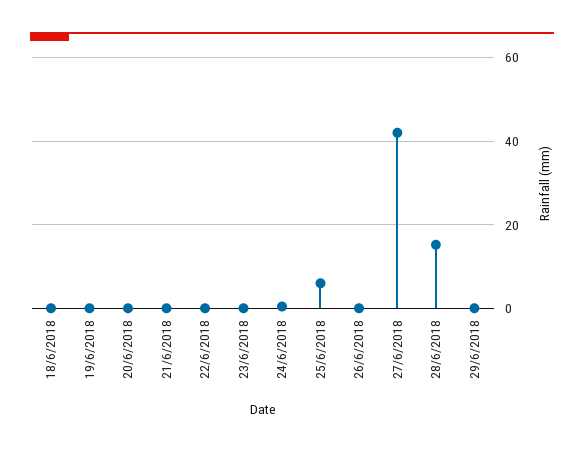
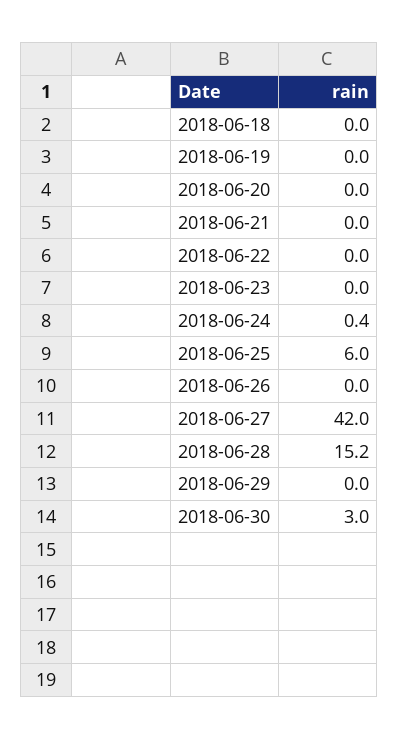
2018-06-30: none -> 3

